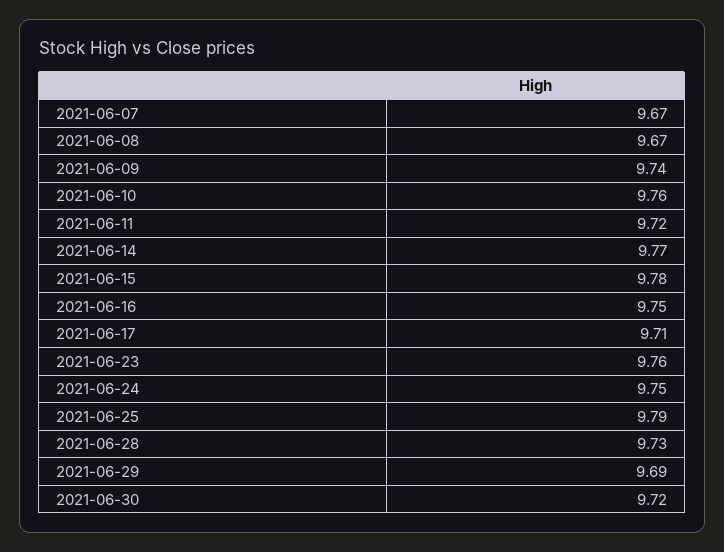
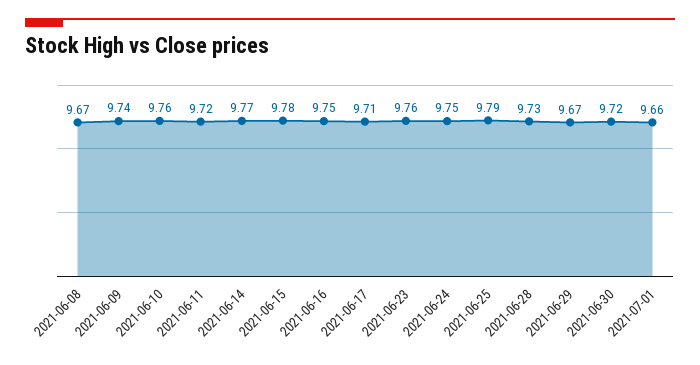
2021-06-07: 9.67 -> none
2021-06-29: 9.69 -> 9.67
2021-07-01: none -> 9.66

